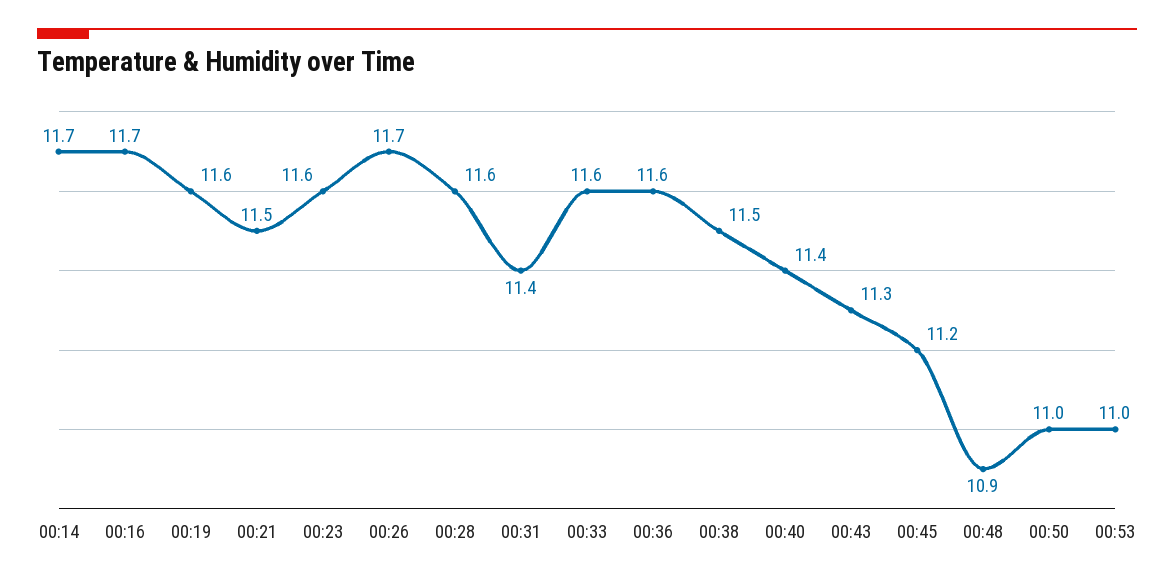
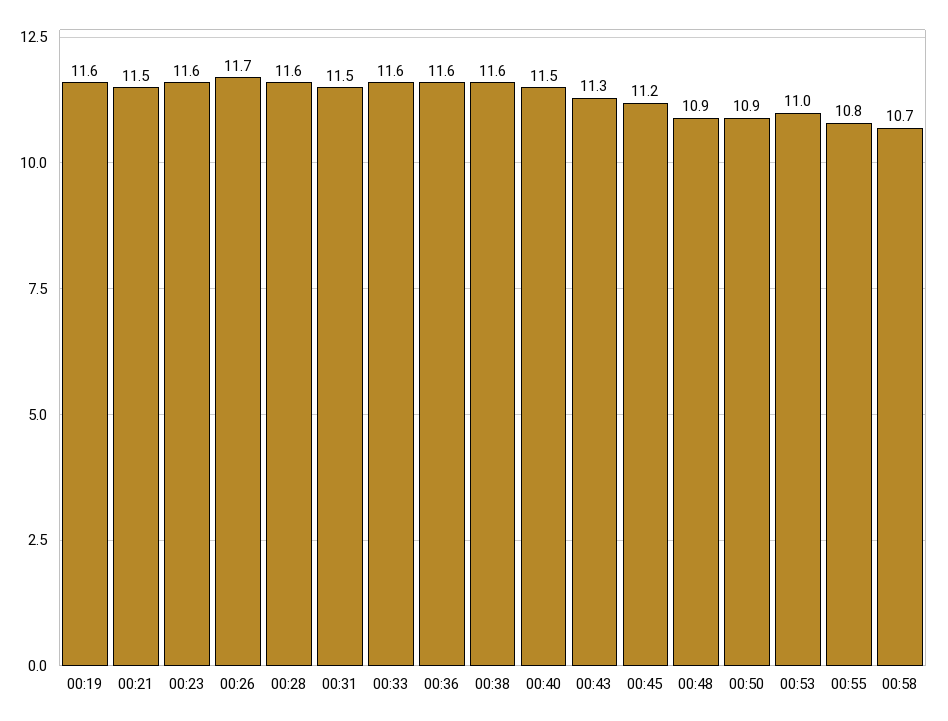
00:14: 11.7 -> none
00:16: 11.7 -> none
00:31: 11.4 -> 11.5
00:38: 11.5 -> 11.6
00:40: 11.4 -> 11.5
00:50: 11 -> 10.9
00:55: none -> 10.8
00:58: none -> 10.7

